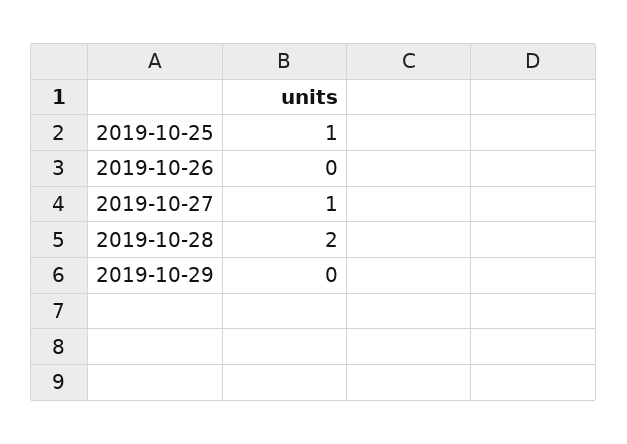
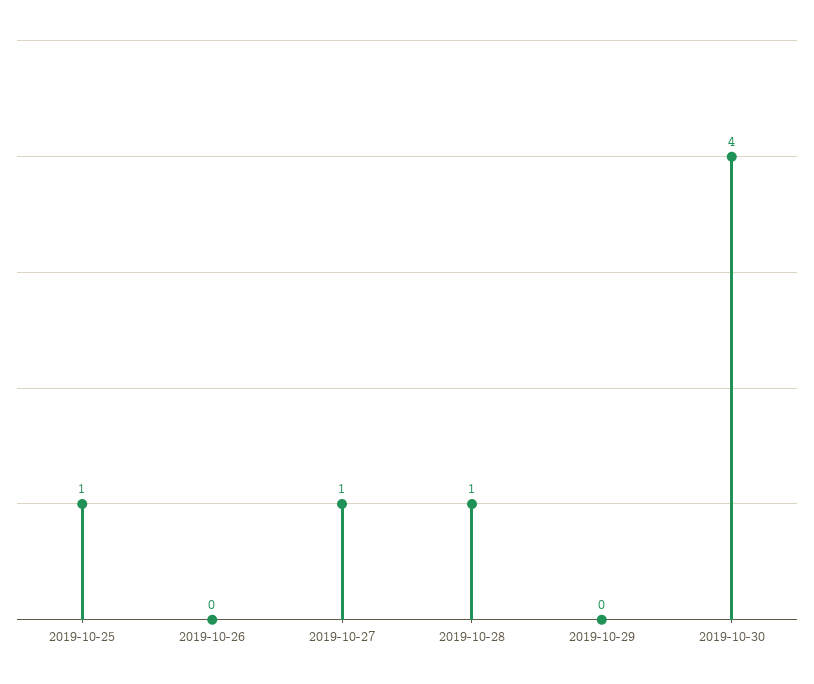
2019-10-28: 2 -> 1
2019-10-30: none -> 4

